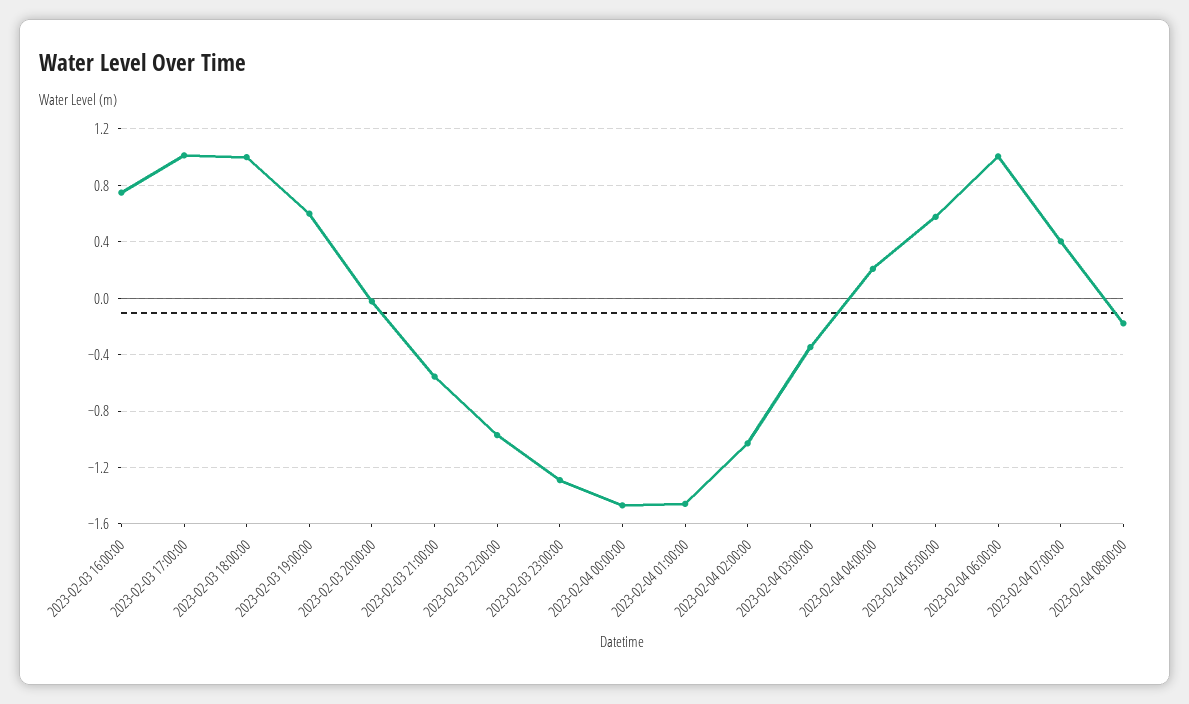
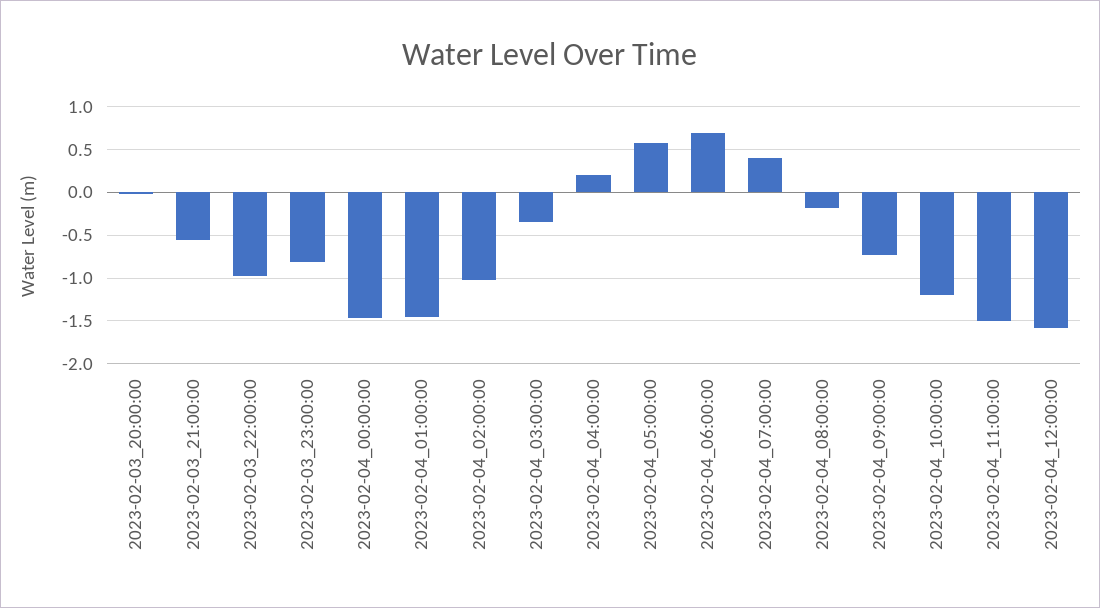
2023-02-03 16:00:00: 0.75 -> none
2023-02-03 17:00:00: 1 -> none
2023-02-03 18:00:00: 1 -> none
2023-02-03 19:00:00: 0.6 -> none
2023-02-03 23:00:00: -1.3 -> -0.8
2023-02-04 06:00:00: 1 -> 0.7
2023-02-04_09:00:00: none -> -0.7
2023-02-04_10:00:00: none -> -1.2
2023-02-04_11:00:00: none -> -1.5
2023-02-04_12:00:00: none -> -1.6

